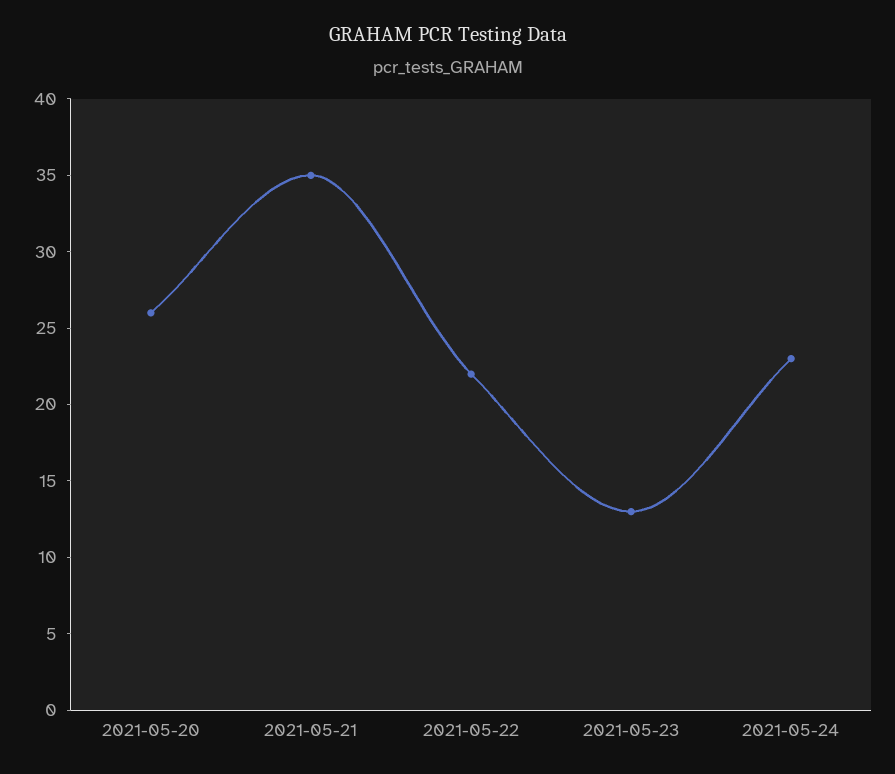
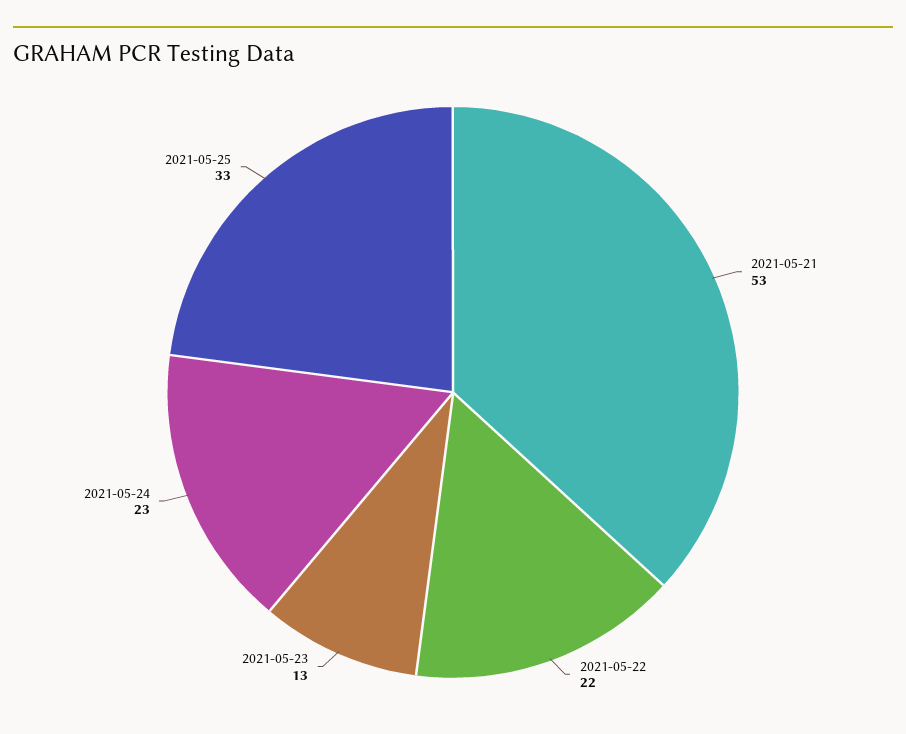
2021-05-20: 26 -> none
2021-05-21: 35 -> 53
2021-05-25: none -> 33

